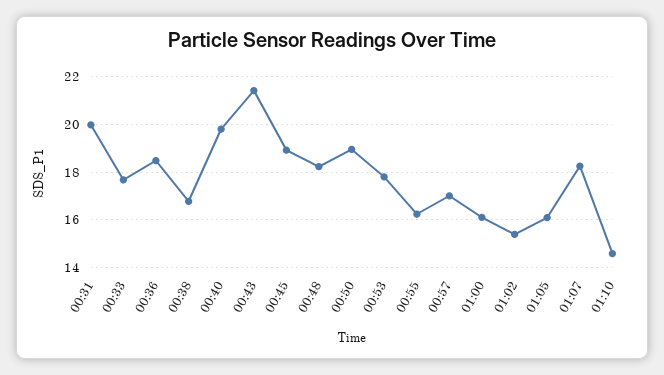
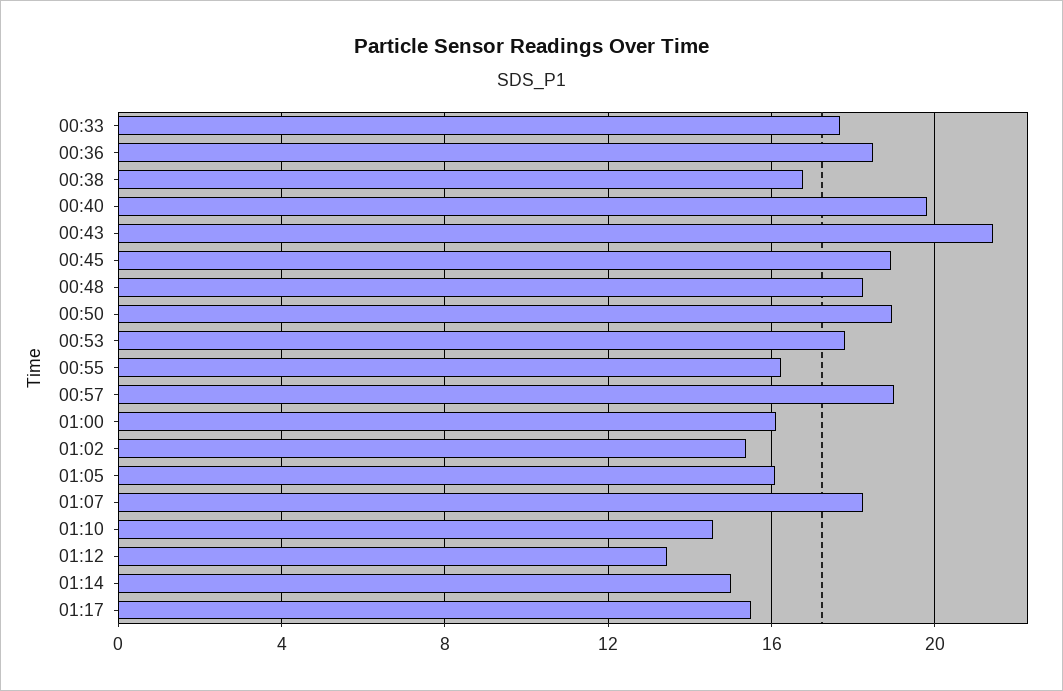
00:31: 20 -> none
00:57: 17 -> 19
01:12: none -> 13.5
01:14: none -> 15
01:17: none -> 15.5

